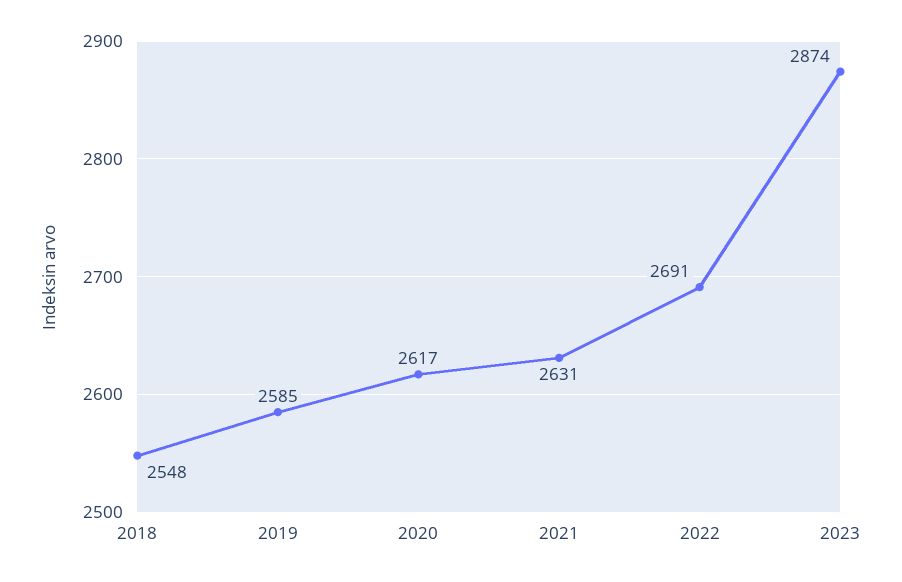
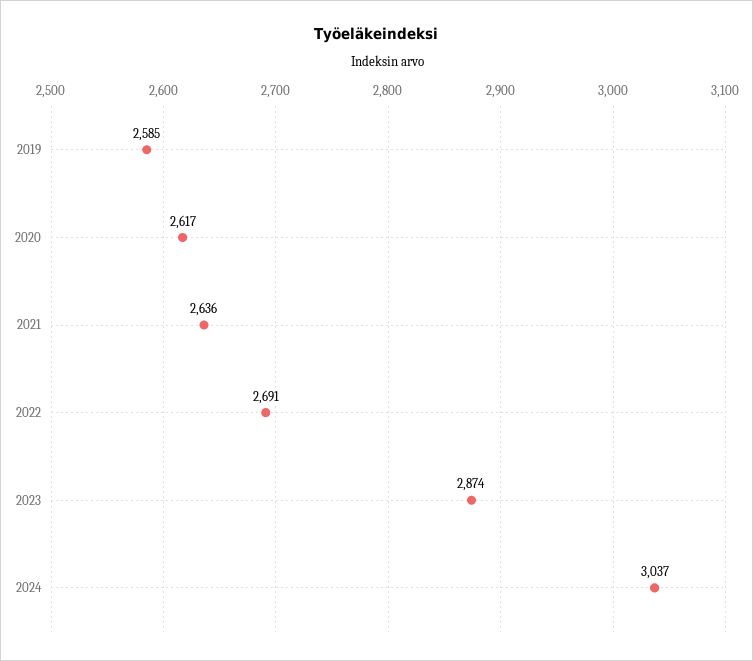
2018: 2548 -> none
2021: 2631 -> 2636
2024: none -> 3037

